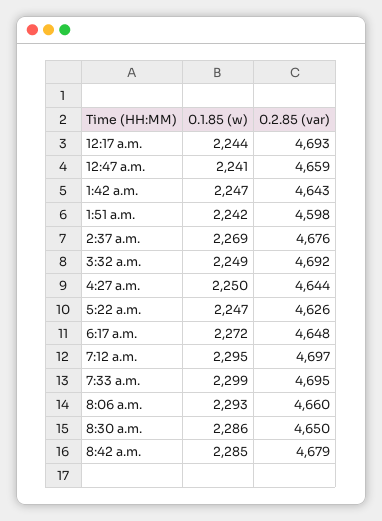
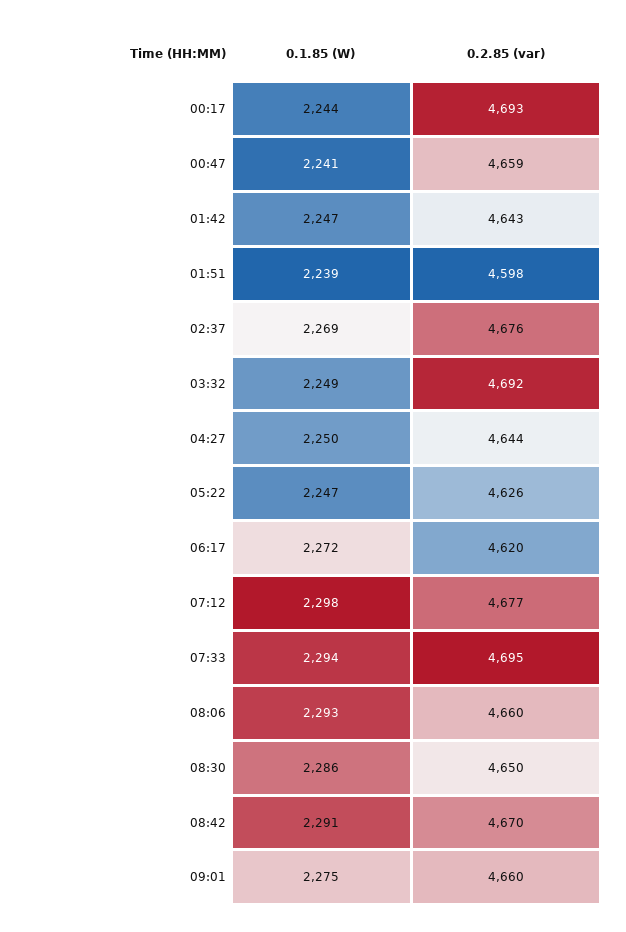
0.1.85 (w), 1:51 a.m.: 2242 -> 2239
0.2.85 (var), 6:17 a.m.: 4648 -> 4620
0.1.85 (w), 7:12 a.m.: 2295 -> 2298
0.2.85 (var), 7:12 a.m.: 4697 -> 4677
0.1.85 (w), 7:33 a.m.: 2299 -> 2294
0.1.85 (w), 8:42 a.m.: 2285 -> 2291
0.2.85 (var), 8:42 a.m.: 4679 -> 4670
0.1.85 (w), 09:01: none -> 2275
0.2.85 (var), 09:01: none -> 4660

